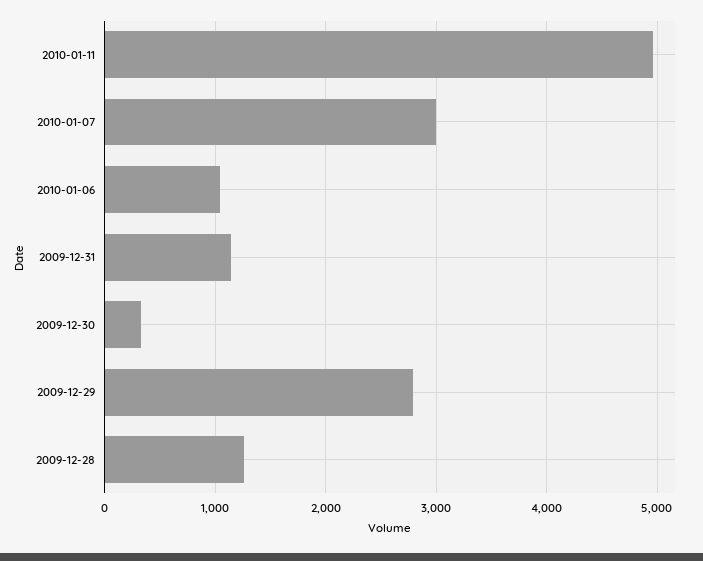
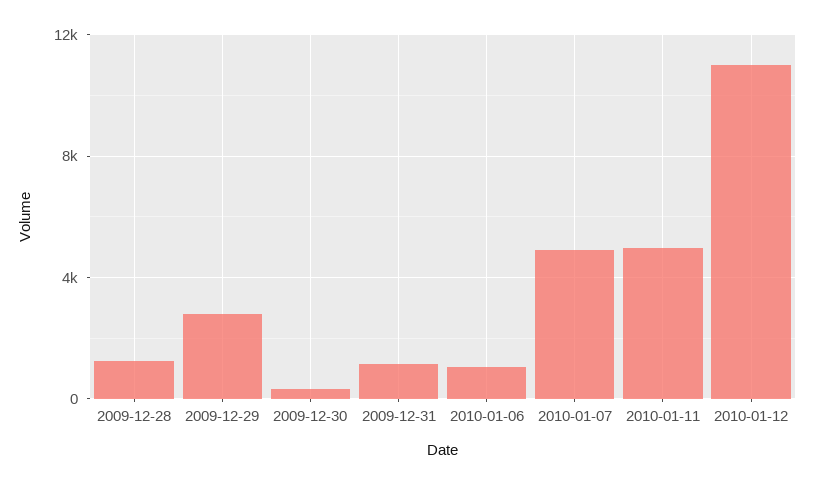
2010-01-07: 3000 -> 5000
2010-01-12: none -> 11000

